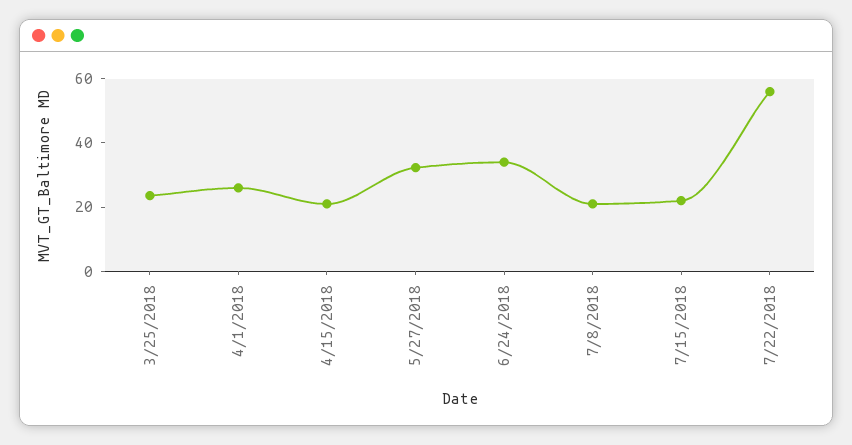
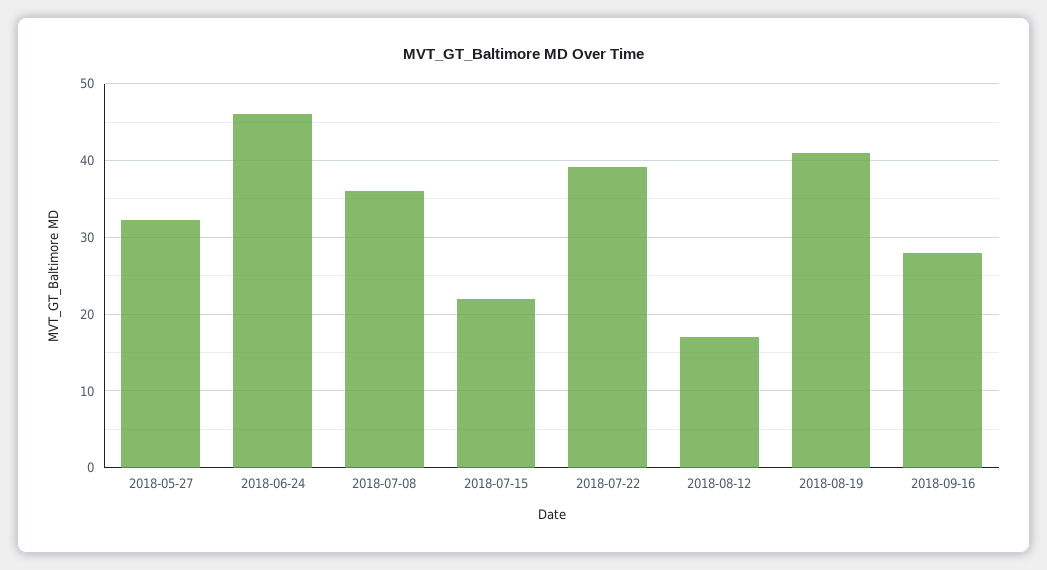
3/25/2018: 25 -> none
4/1/2018: 25 -> none
4/15/2018: 20 -> none
6/24/2018: 35 -> 46
7/8/2018: 20 -> 36
7/22/2018: 55 -> 39
2018-08-12: none -> 17
2018-08-19: none -> 41
2018-09-16: none -> 28

